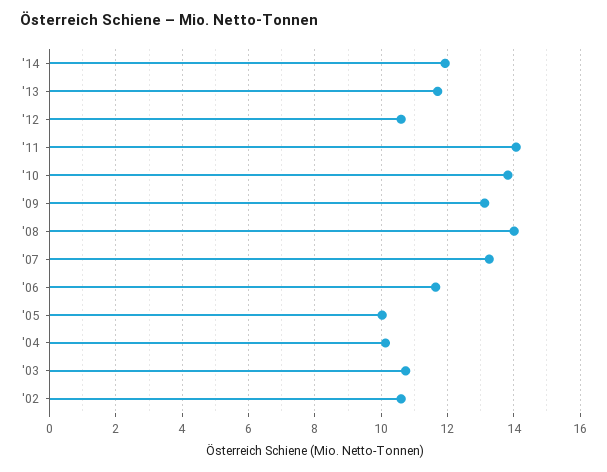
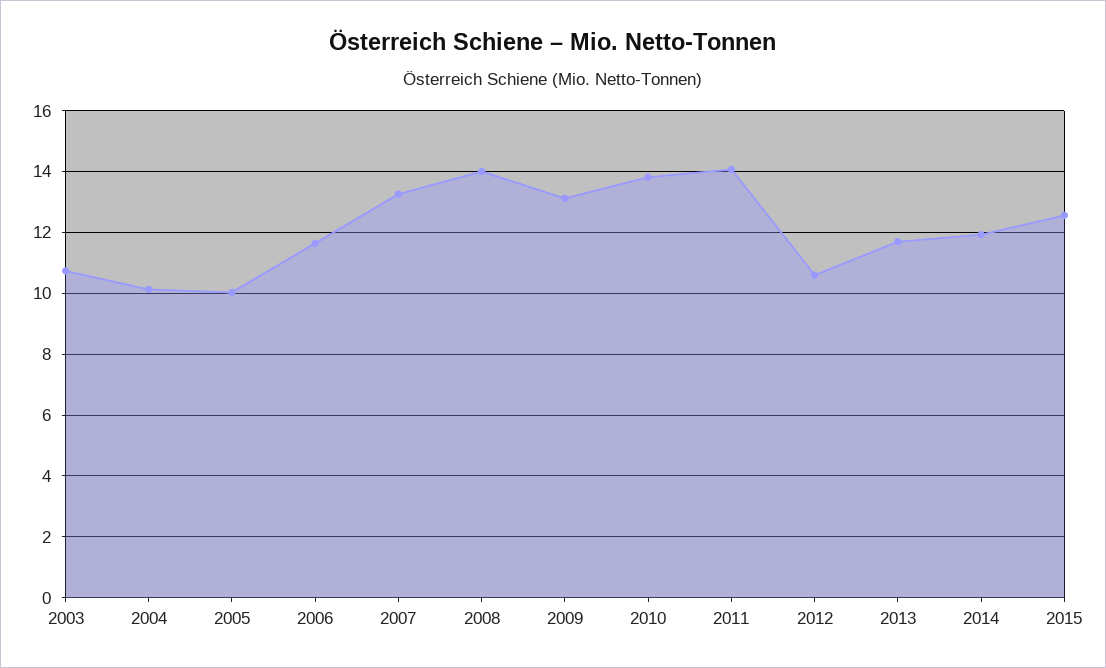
'02: 10.6 -> none
2015: none -> 12.6

